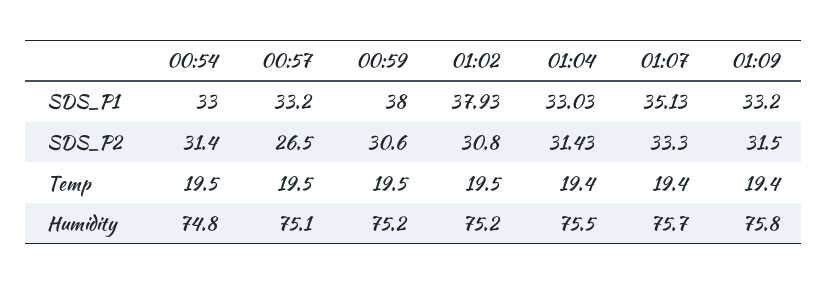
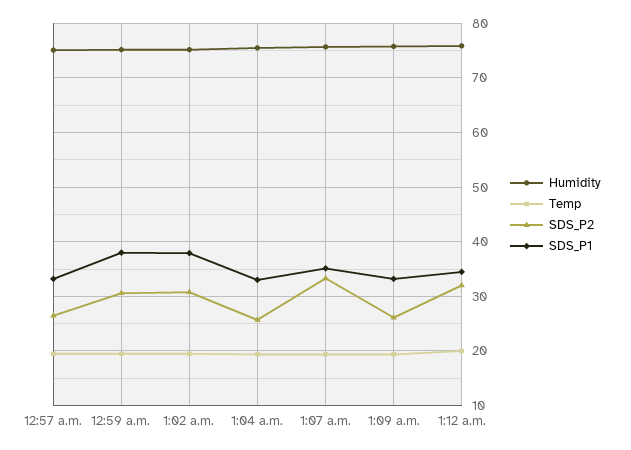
SDS_P1, 00:54: 33 -> none
SDS_P2, 00:54: 31.4 -> none
SDS_P2, 01:04: 31.43 -> 26
SDS_P2, 01:09: 31.5 -> 26
Temp, 00:54: 19.5 -> none
Humidity, 00:54: 74.8 -> none
Humidity, 1:12 a.m.: none -> 76
Temp, 1:12 a.m.: none -> 20
SDS_P2, 1:12 a.m.: none -> 32
SDS_P1, 1:12 a.m.: none -> 34

